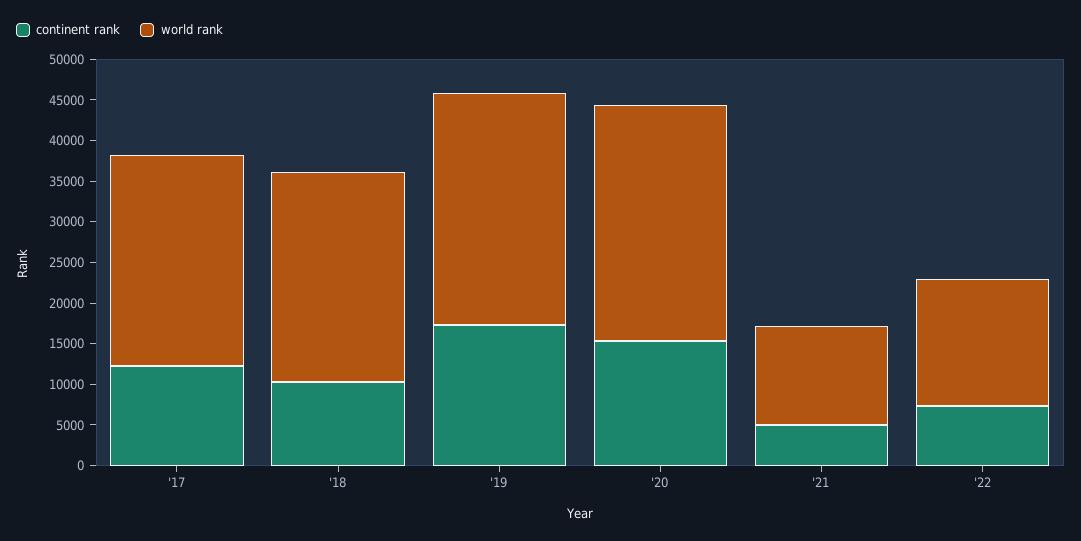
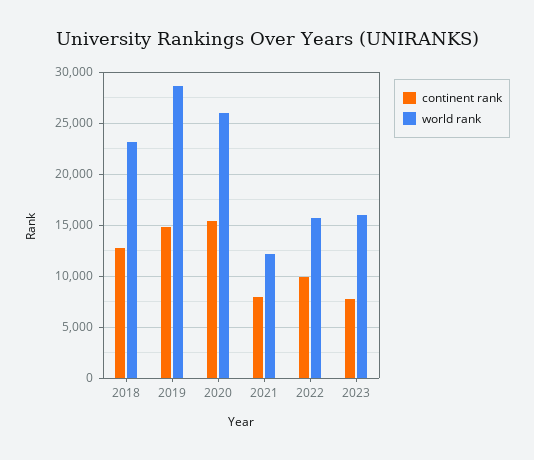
continent rank, '17: 12000 -> none
world rank, '17: 26000 -> none
continent rank, '18: 10000 -> 13000
world rank, '18: 26000 -> 23000
continent rank, '19: 17000 -> 15000
world rank, '20: 29000 -> 26000
continent rank, '21: 5000 -> 8000
continent rank, '22: 7000 -> 10000
continent rank, 2023: none -> 8000
world rank, 2023: none -> 16000

